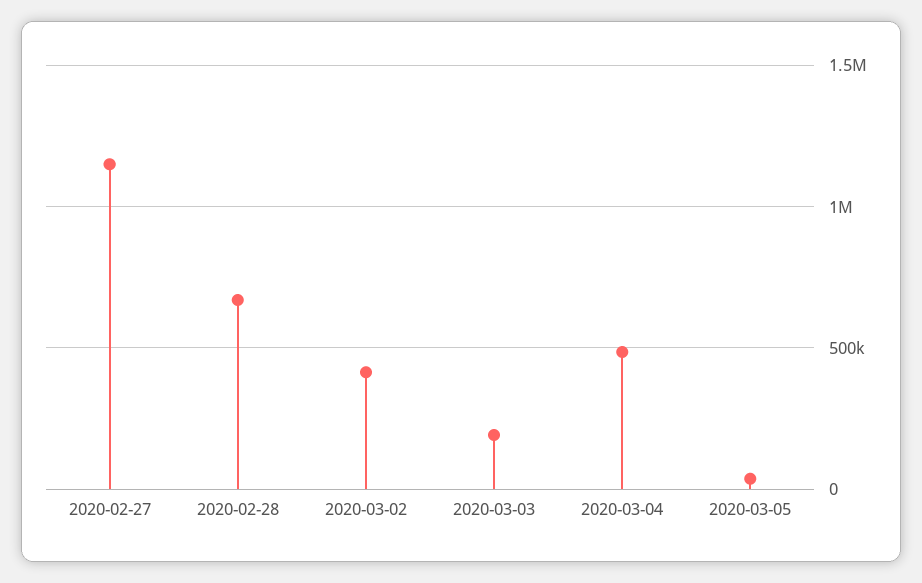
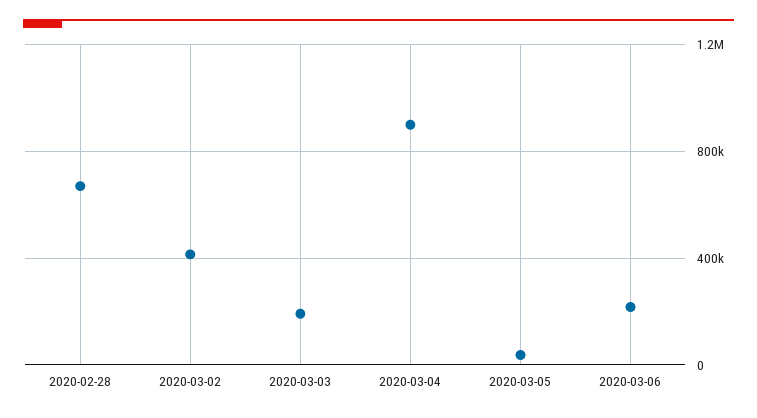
2020-02-27: 1150000 -> none
2020-03-04: 500000 -> 900000
2020-03-06: none -> 200000

